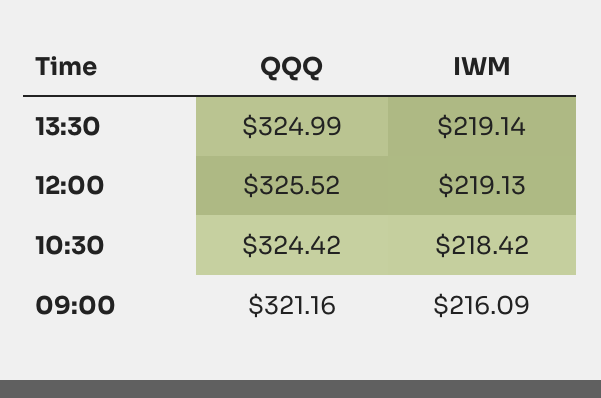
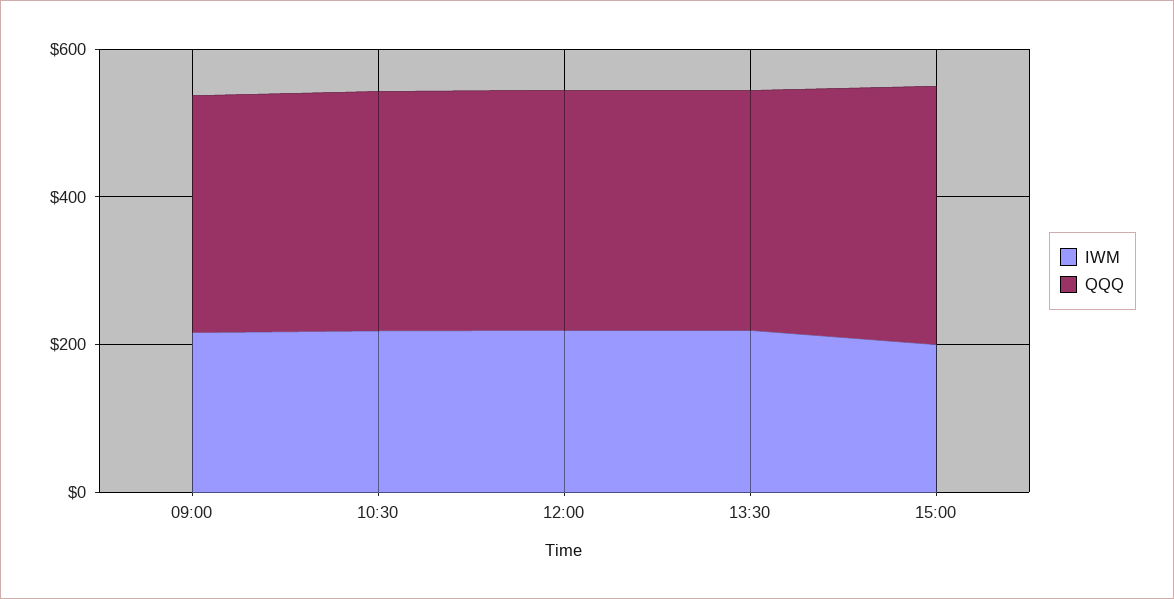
IWM, 15:00: none -> 200
QQQ, 15:00: none -> 350

